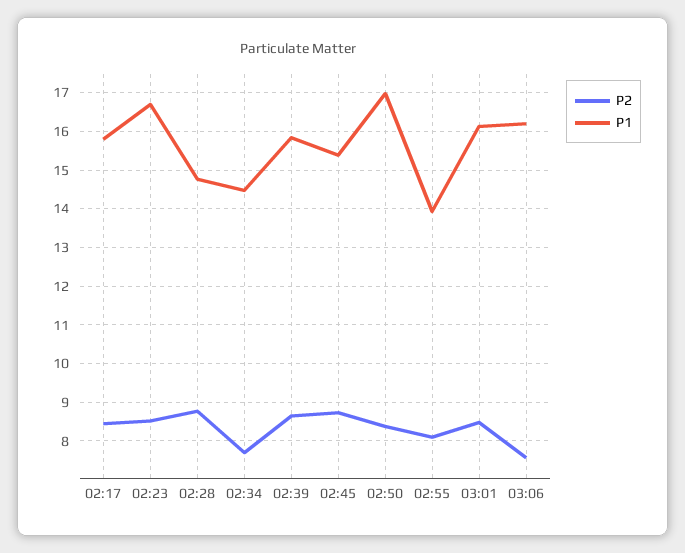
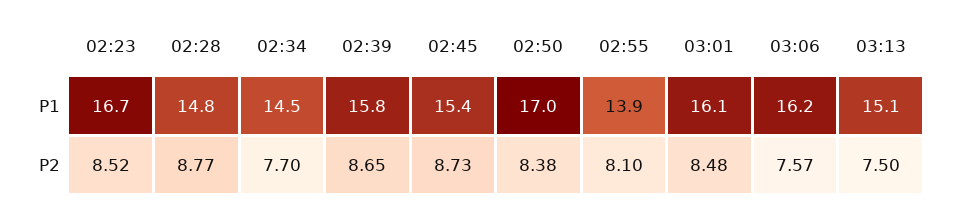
P2, 02:17: 8.4 -> none
P1, 02:17: 15.8 -> none
P1, 03:13: none -> 15.1
P2, 03:13: none -> 7.5

